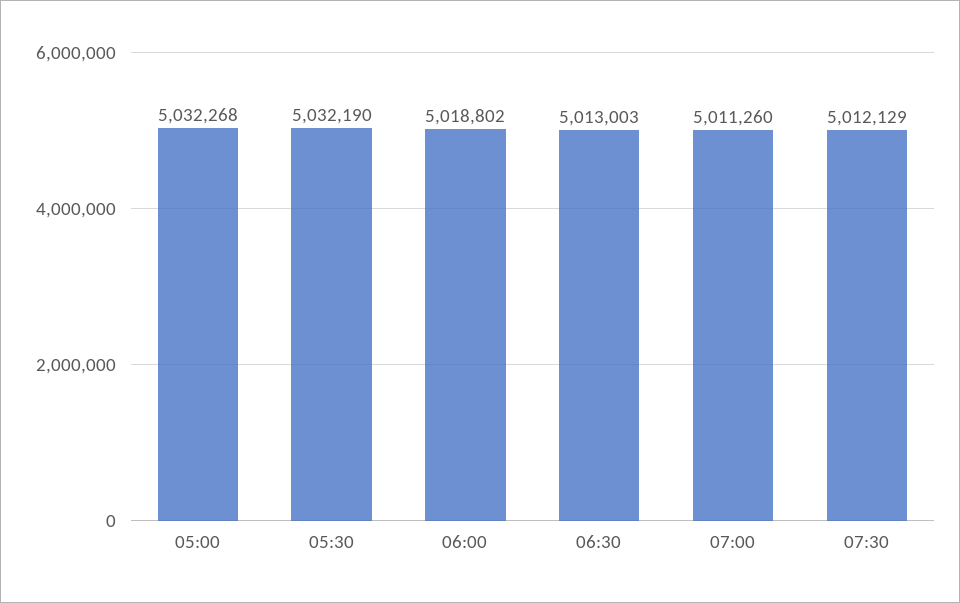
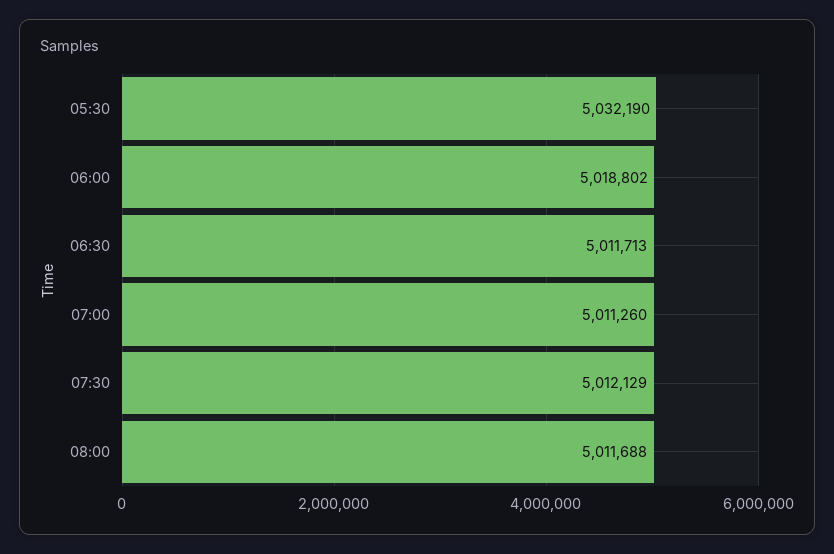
05:00: 5032268 -> none
06:30: 5013003 -> 5011713
08:00: none -> 5011688

